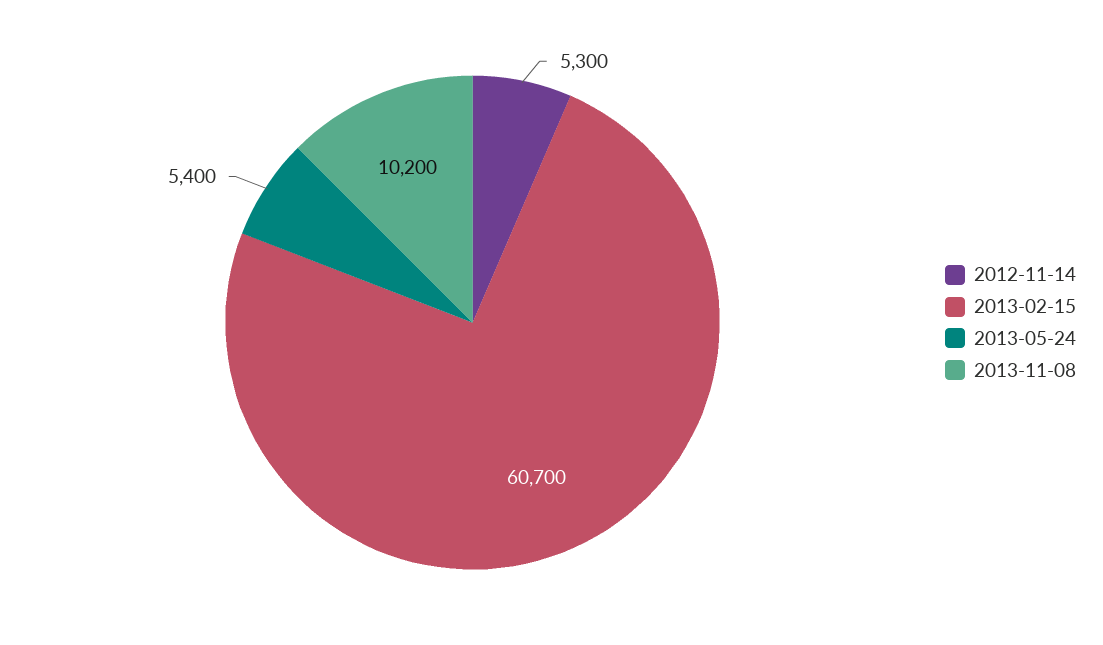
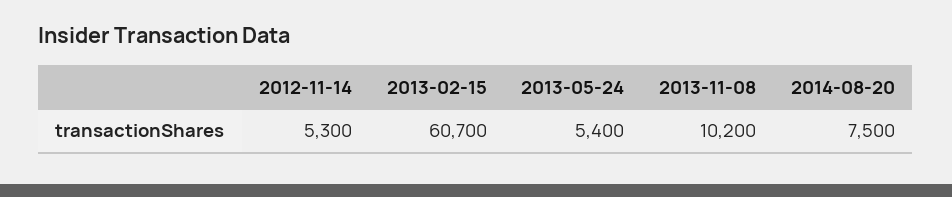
2014-08-20: none -> 7500

